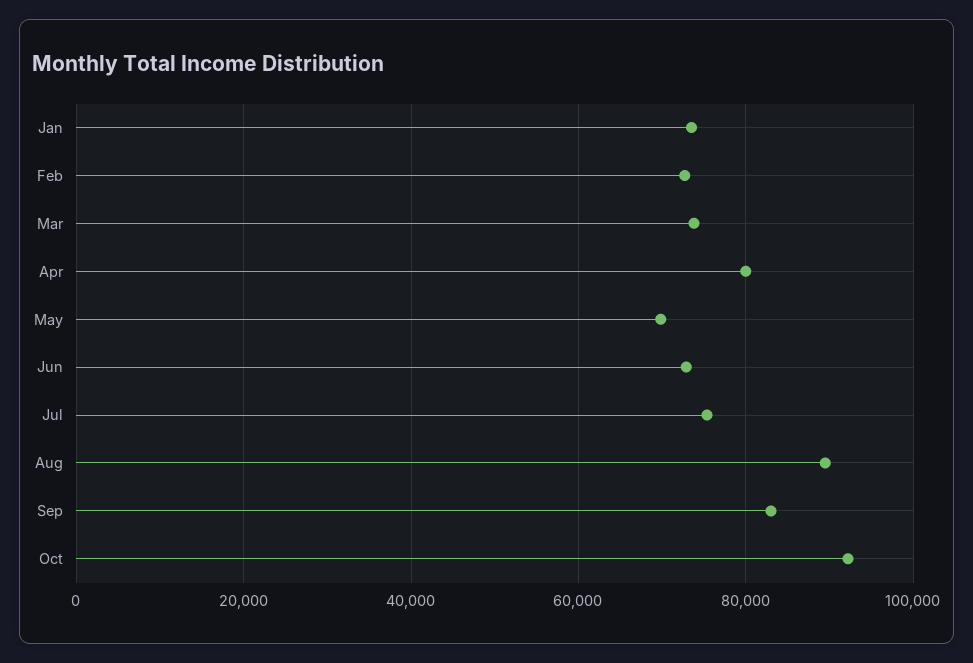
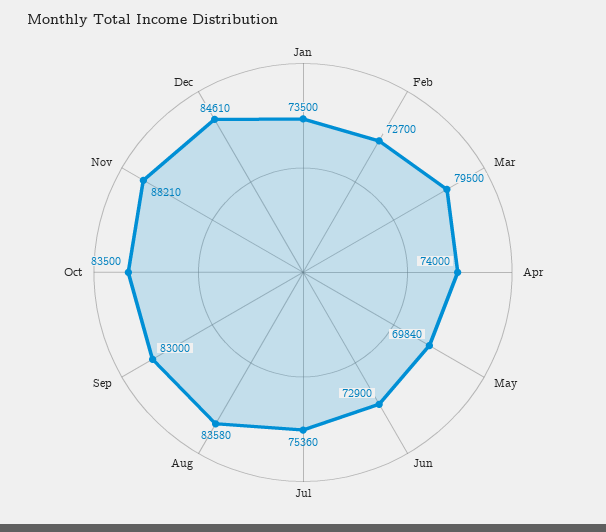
Mar: 74000 -> 79500
Apr: 80000 -> 74000
Aug: 90000 -> 83580
Oct: 92000 -> 83500
Nov: none -> 88210
Dec: none -> 84610

